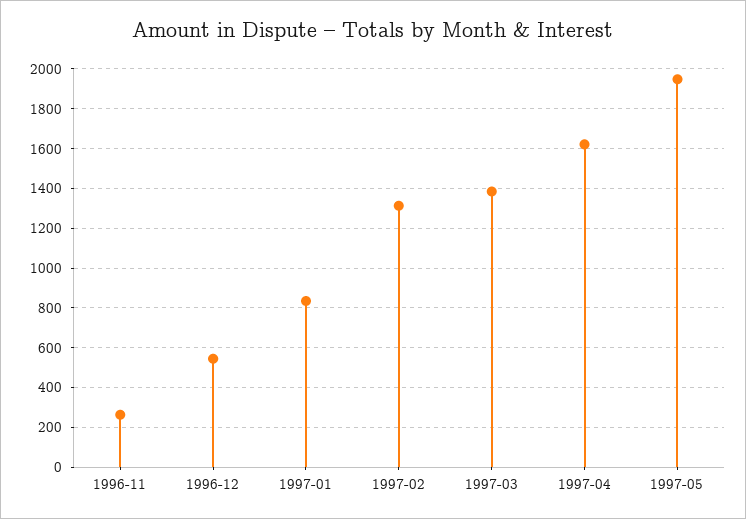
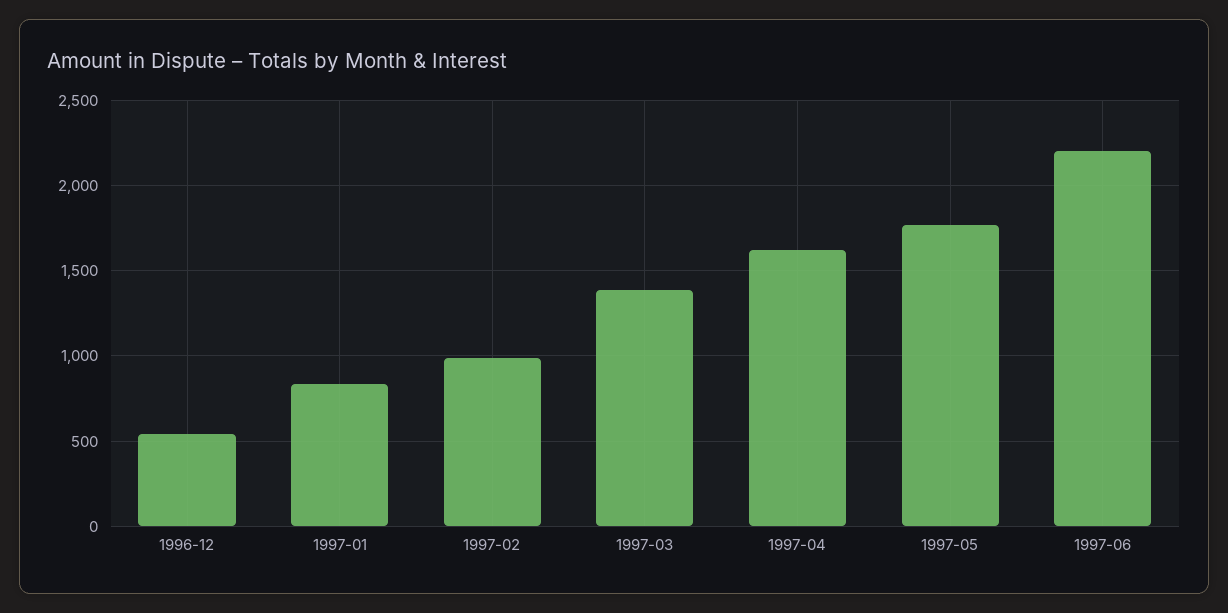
1996-11: 250 -> none
1997-02: 1300 -> 1000
1997-05: 1950 -> 1750
1997-06: none -> 2200

